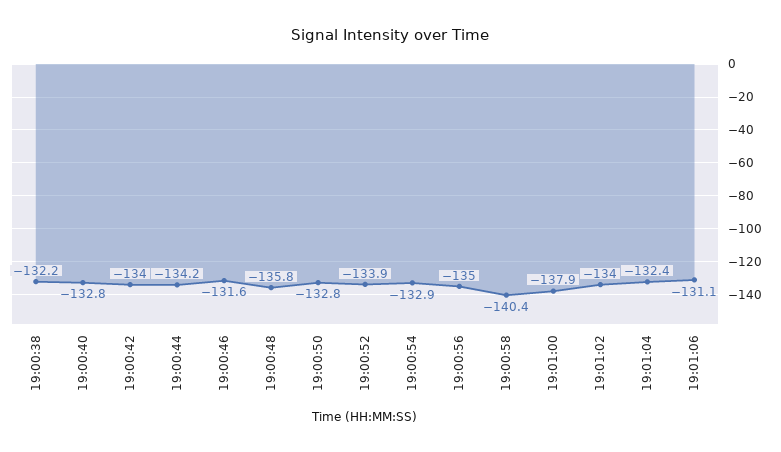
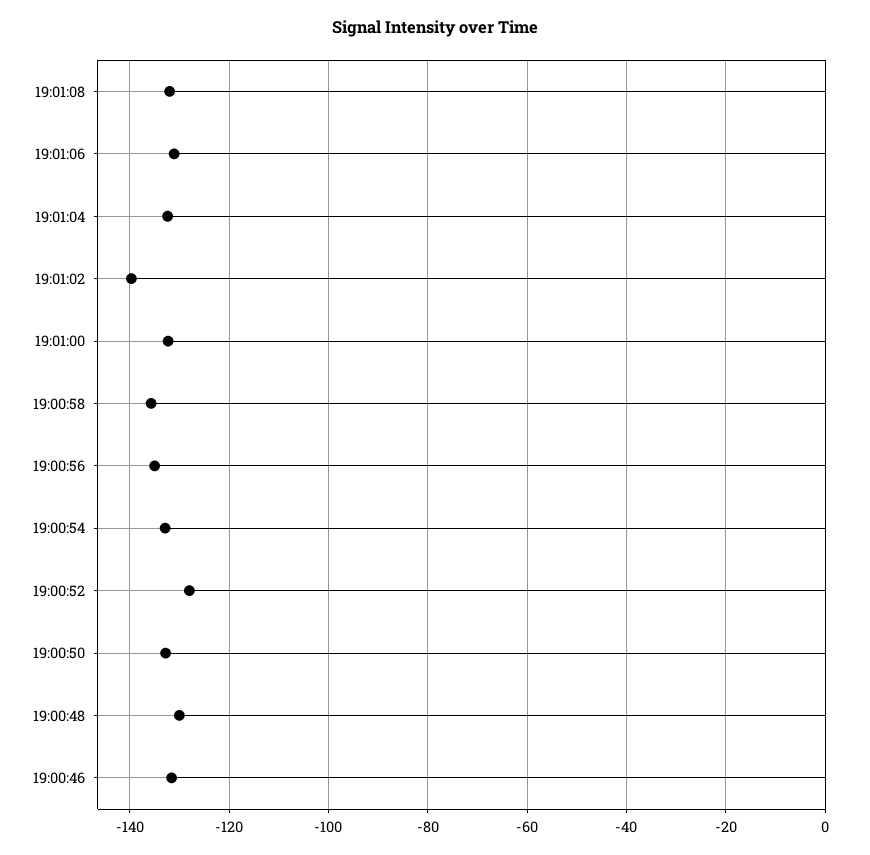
19:00:38: -132.2 -> none
19:00:40: -132.8 -> none
19:00:42: -134 -> none
19:00:44: -134.2 -> none
19:00:48: -135.8 -> -130
19:00:52: -133.9 -> -128
19:00:58: -140.4 -> -136
19:01:00: -137.9 -> -132
19:01:02: -134 -> -140
19:01:08: none -> -132

